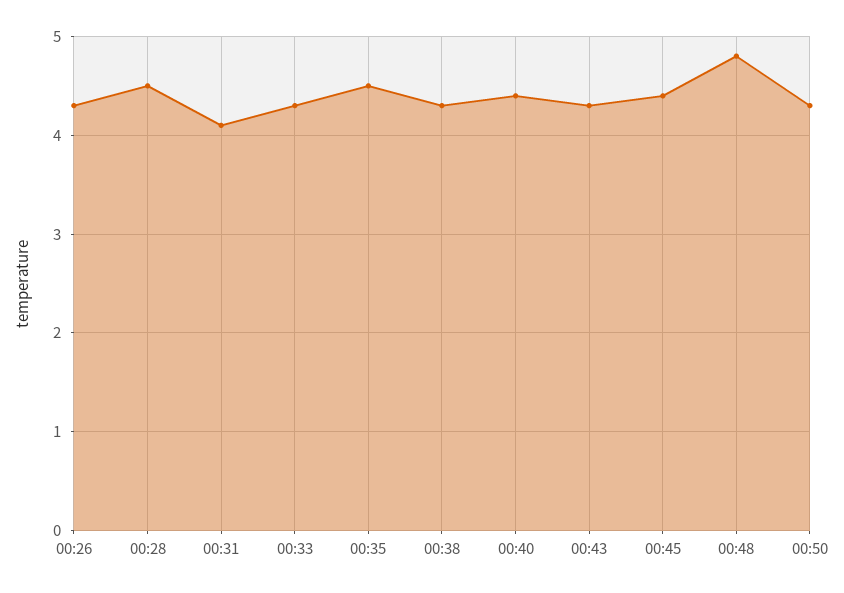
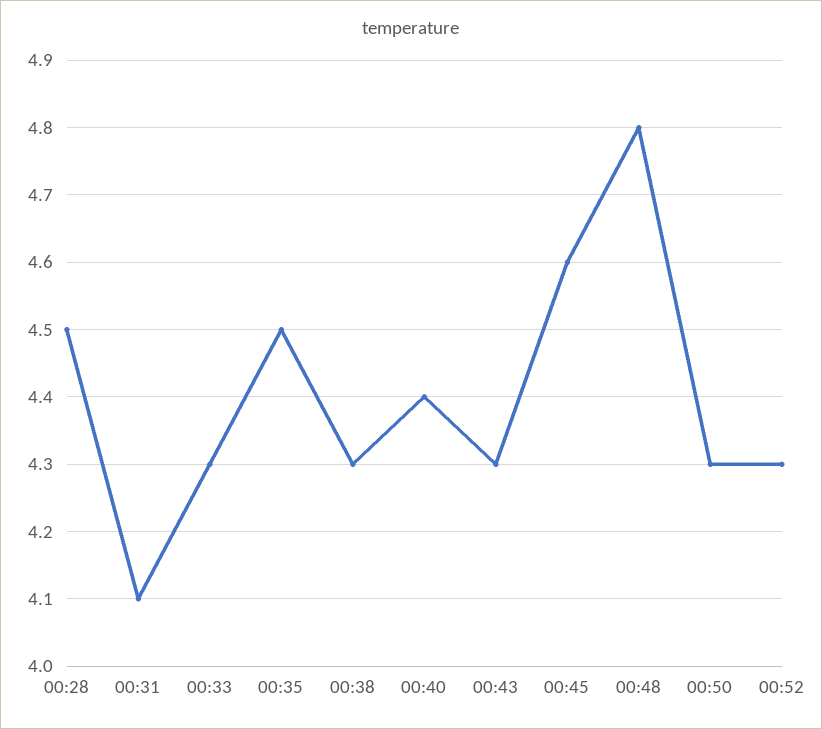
00:26: 4.3 -> none
00:45: 4.4 -> 4.6
00:52: none -> 4.3

